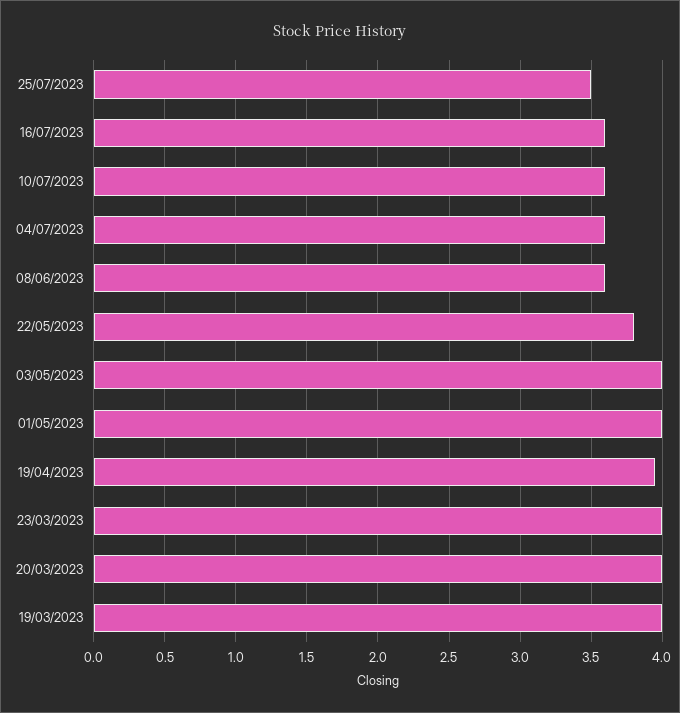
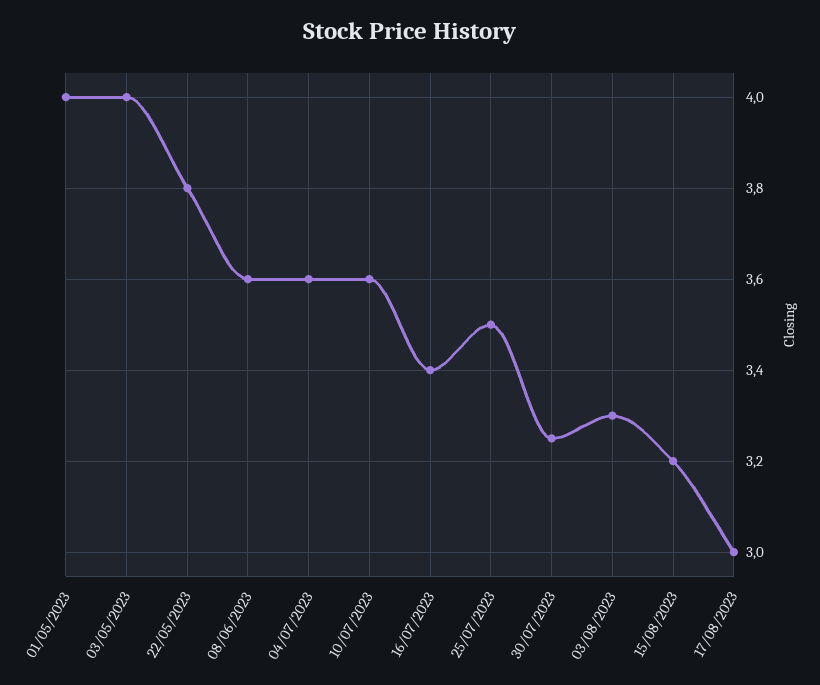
16/07/2023: 3.6 -> 3.4
19/04/2023: 3.95 -> none
23/03/2023: 4 -> none
20/03/2023: 4 -> none
19/03/2023: 4 -> none
30/07/2023: none -> 3.25
03/08/2023: none -> 3.3
15/08/2023: none -> 3.2
17/08/2023: none -> 3

